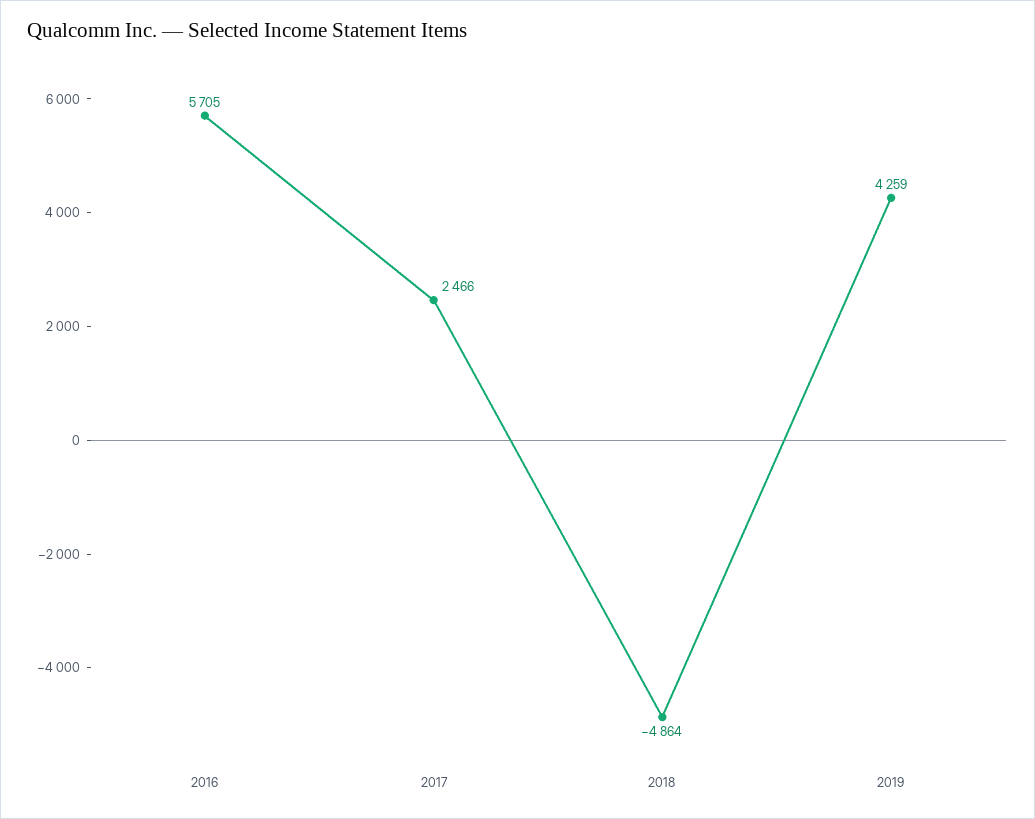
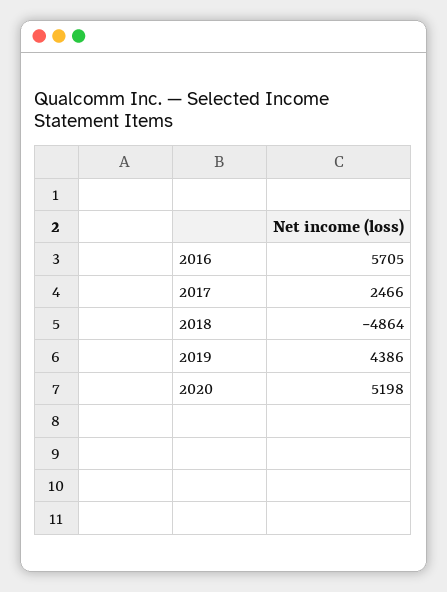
2019: 4259 -> 4386
2020: none -> 5198

